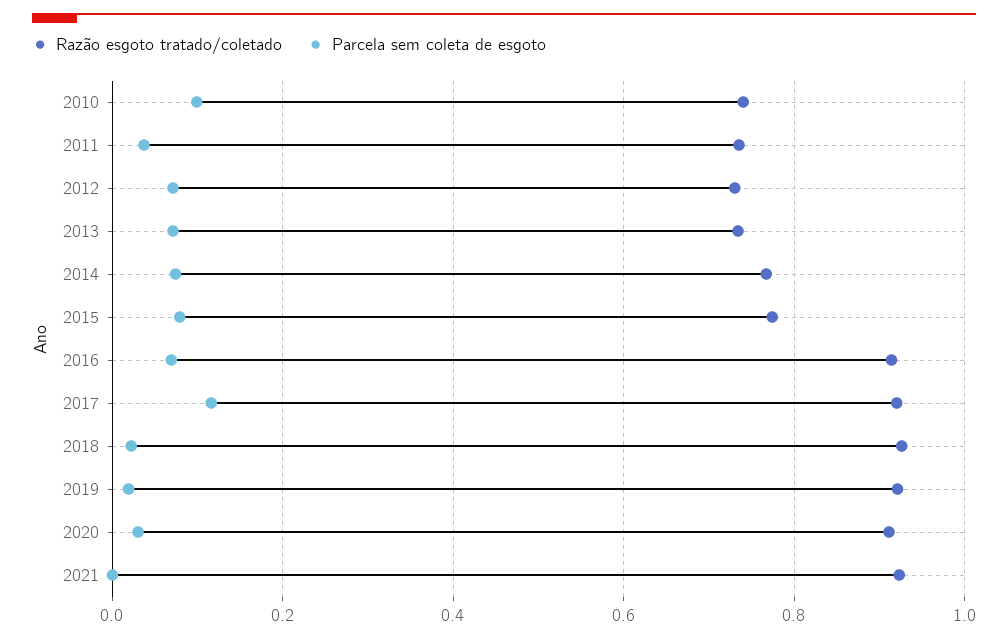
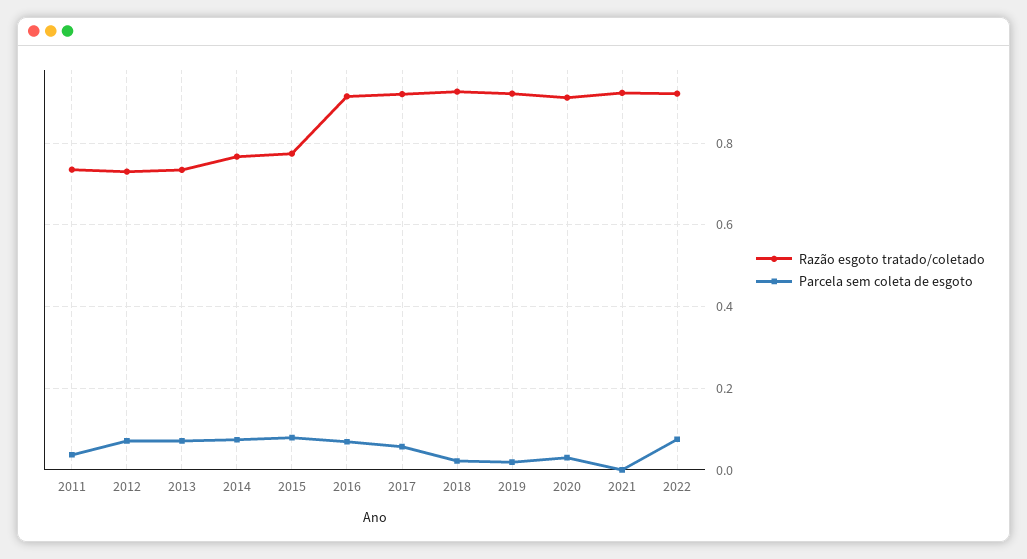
Razão esgoto tratado/coletado, 2010: 0.74 -> none
Parcela sem coleta de esgoto, 2010: 0.1 -> none
Parcela sem coleta de esgoto, 2017: 0.12 -> 0.06
Razão esgoto tratado/coletado, 2022: none -> 0.92
Parcela sem coleta de esgoto, 2022: none -> 0.08

